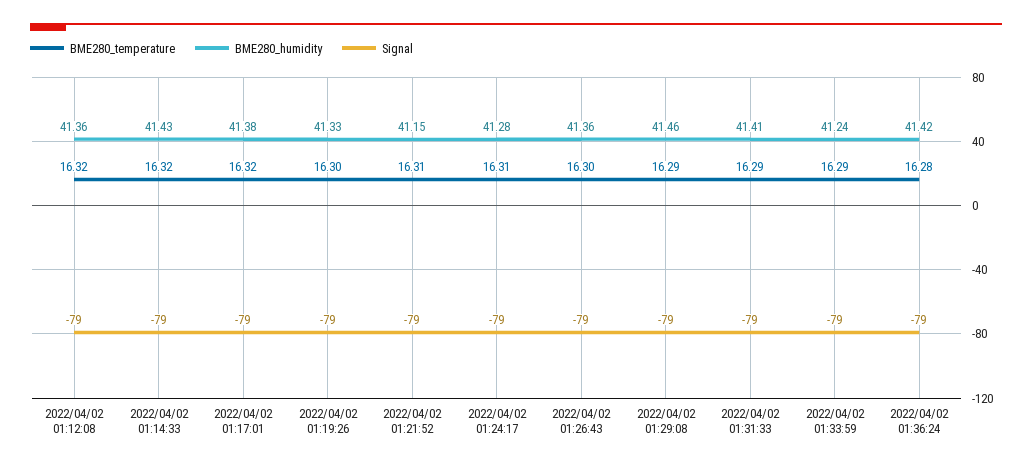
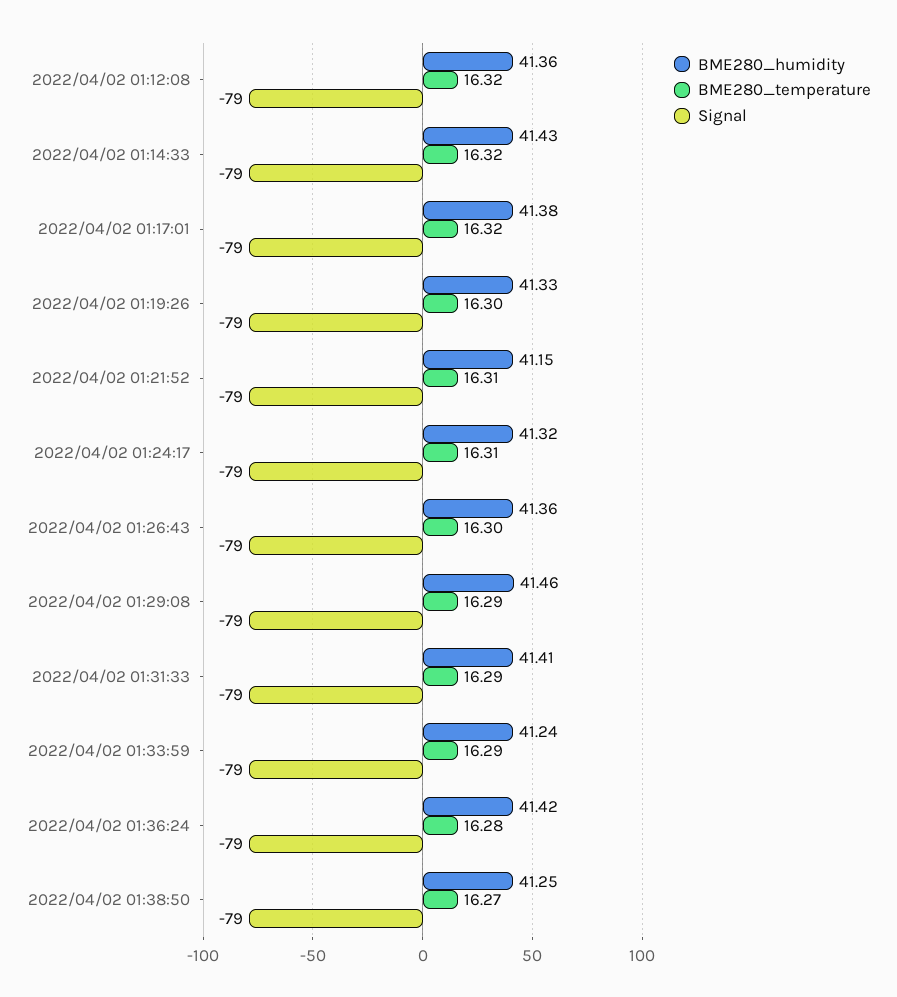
BME280_humidity, 2022/04/02 01:24:17: 41.28 -> 41.32
BME280_humidity, 2022/04/02 01:38:50: none -> 41.25
BME280_temperature, 2022/04/02 01:38:50: none -> 16.27
Signal, 2022/04/02 01:38:50: none -> -79

